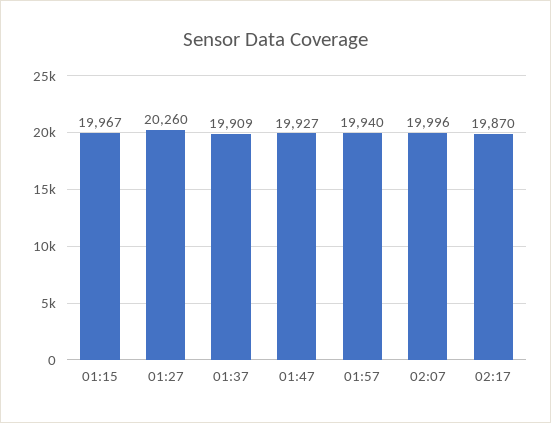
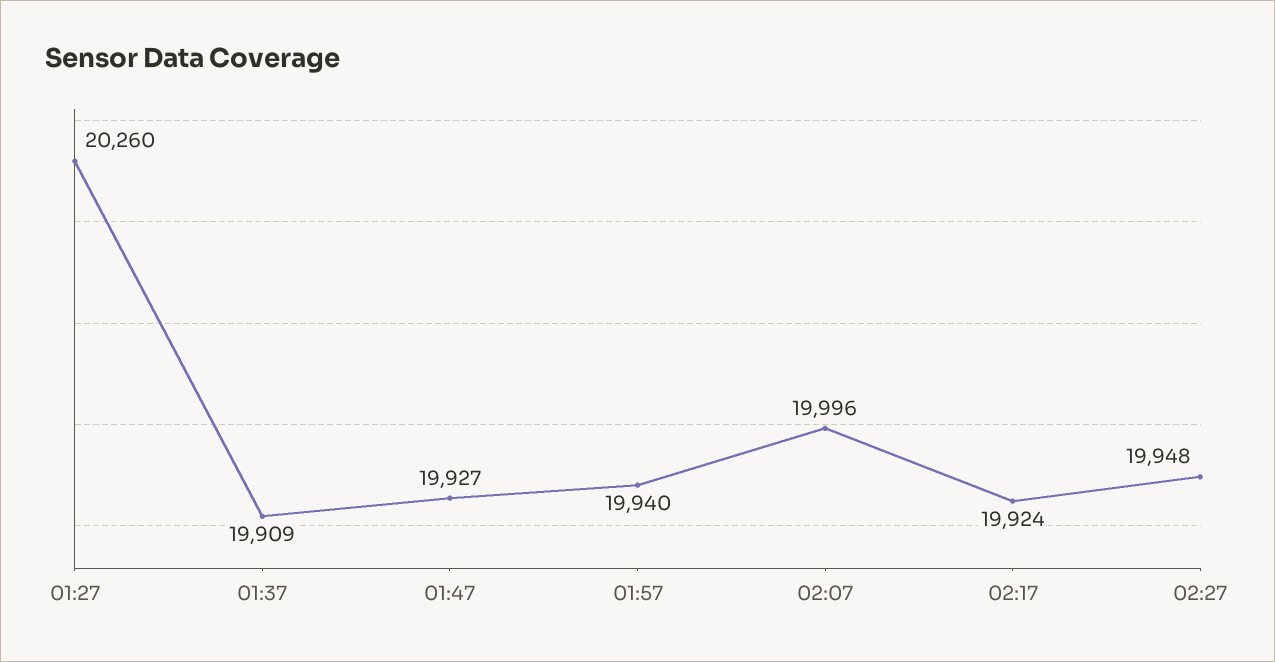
01:15: 19967 -> none
02:17: 19870 -> 19924
02:27: none -> 19948

